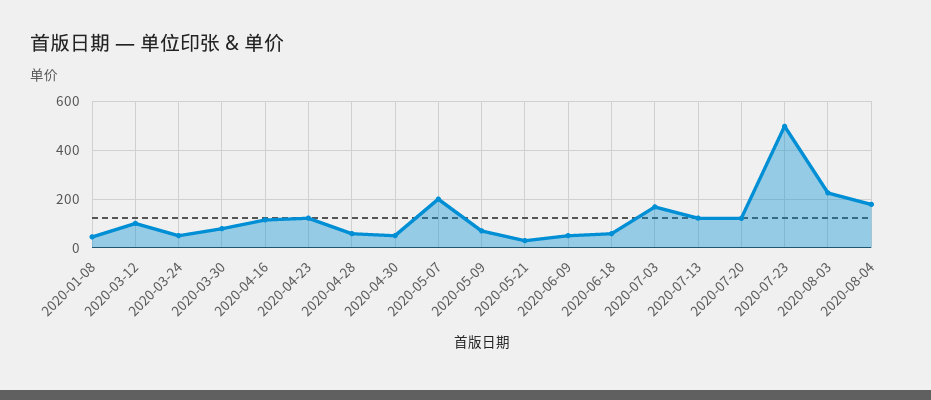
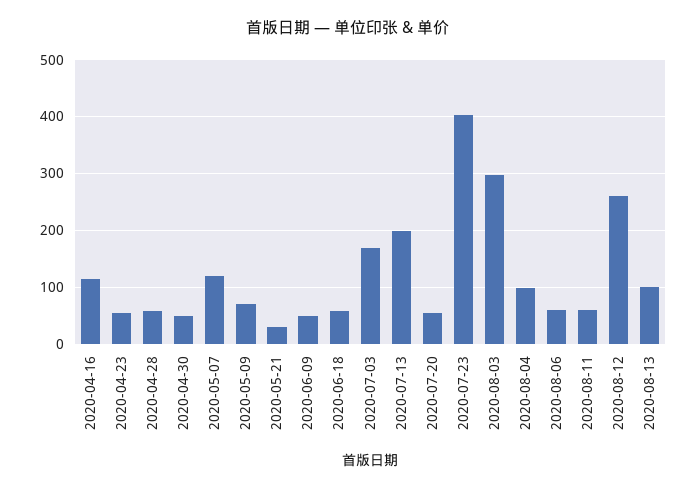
2020-01-08: 50 -> none
2020-03-12: 100 -> none
2020-03-24: 50 -> none
2020-03-30: 75 -> none
2020-04-23: 125 -> 60
2020-05-07: 200 -> 120
2020-07-13: 125 -> 200
2020-07-20: 125 -> 60
2020-07-23: 500 -> 400
2020-08-03: 225 -> 300
2020-08-04: 175 -> 100
2020-08-06: none -> 60
2020-08-11: none -> 60
2020-08-12: none -> 260
2020-08-13: none -> 100

